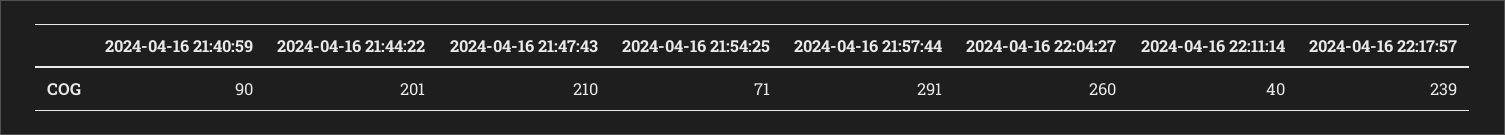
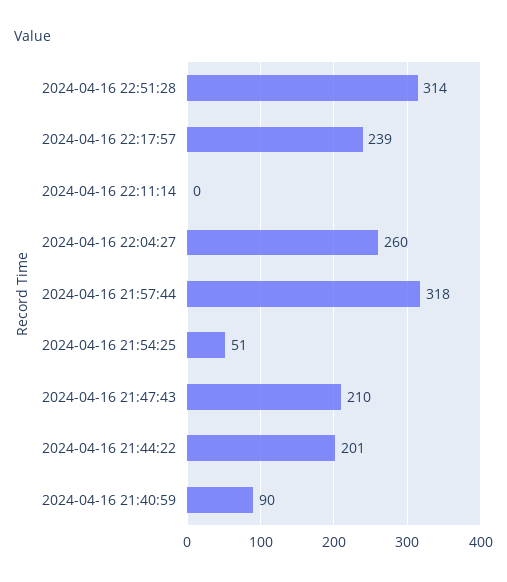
2024-04-16 21:54:25: 71 -> 51
2024-04-16 21:57:44: 291 -> 318
2024-04-16 22:11:14: 40 -> 0
2024-04-16 22:51:28: none -> 314

